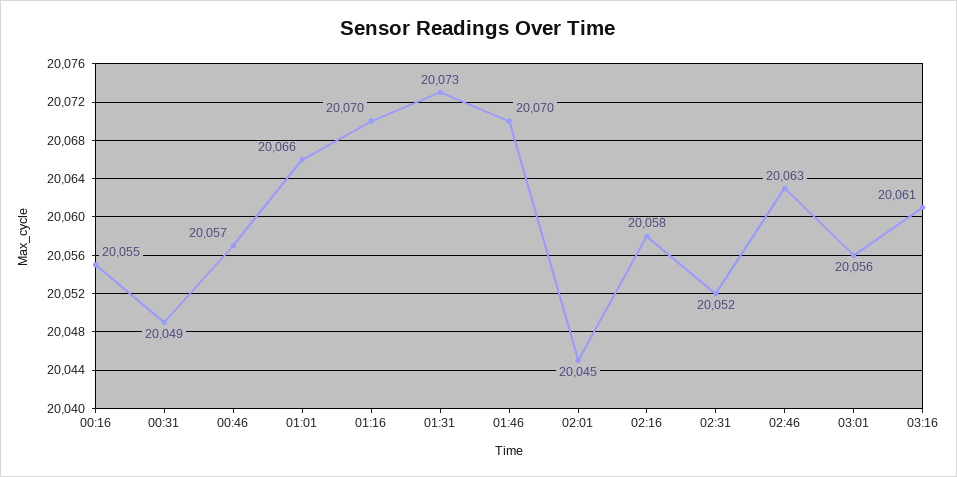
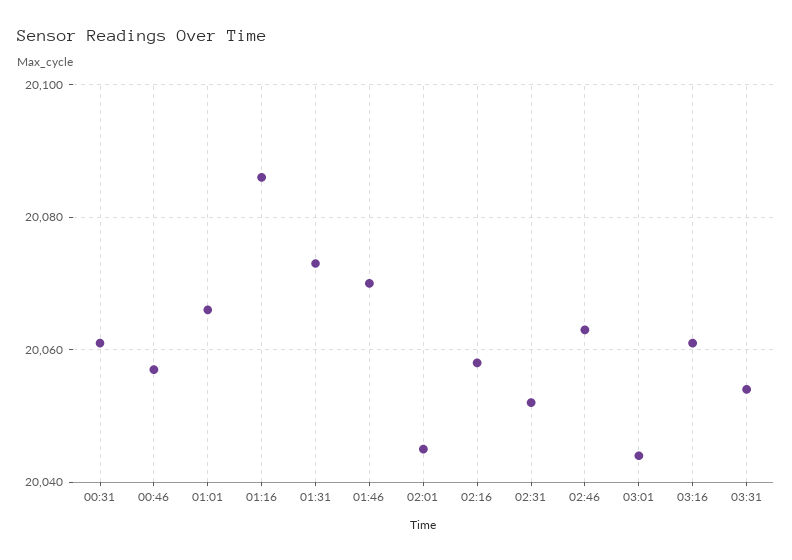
00:16: 20055 -> none
00:31: 20049 -> 20060
01:16: 20070 -> 20085
03:01: 20056 -> 20045
03:31: none -> 20055

